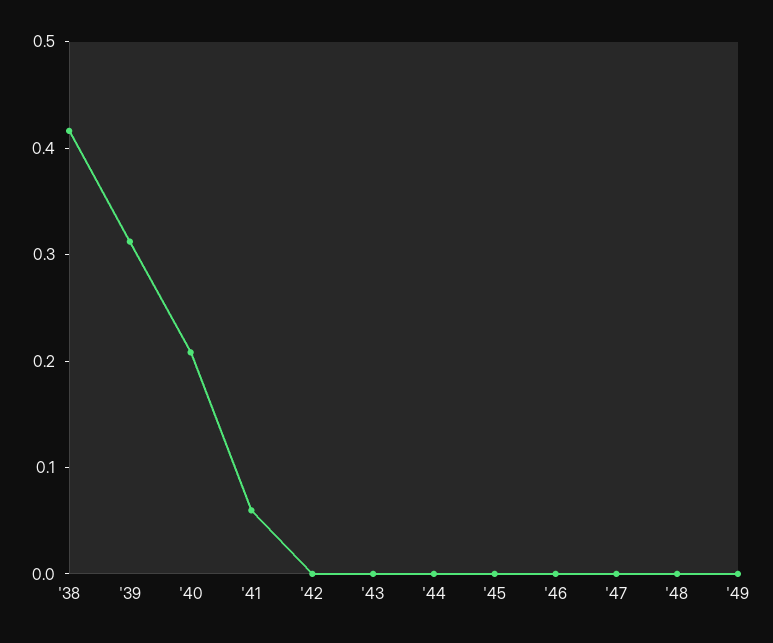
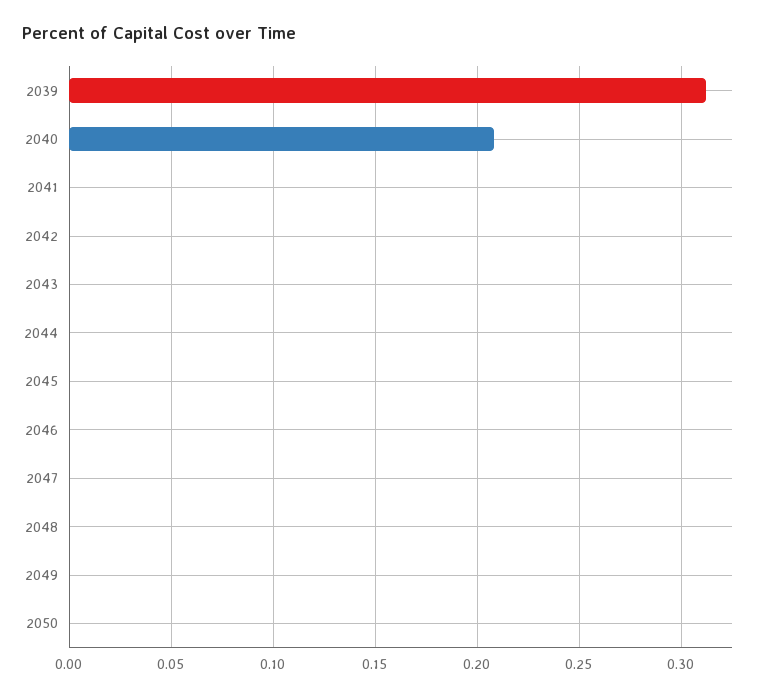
'38: 0.42 -> none
'41: 0.06 -> 0
2050: none -> 0

